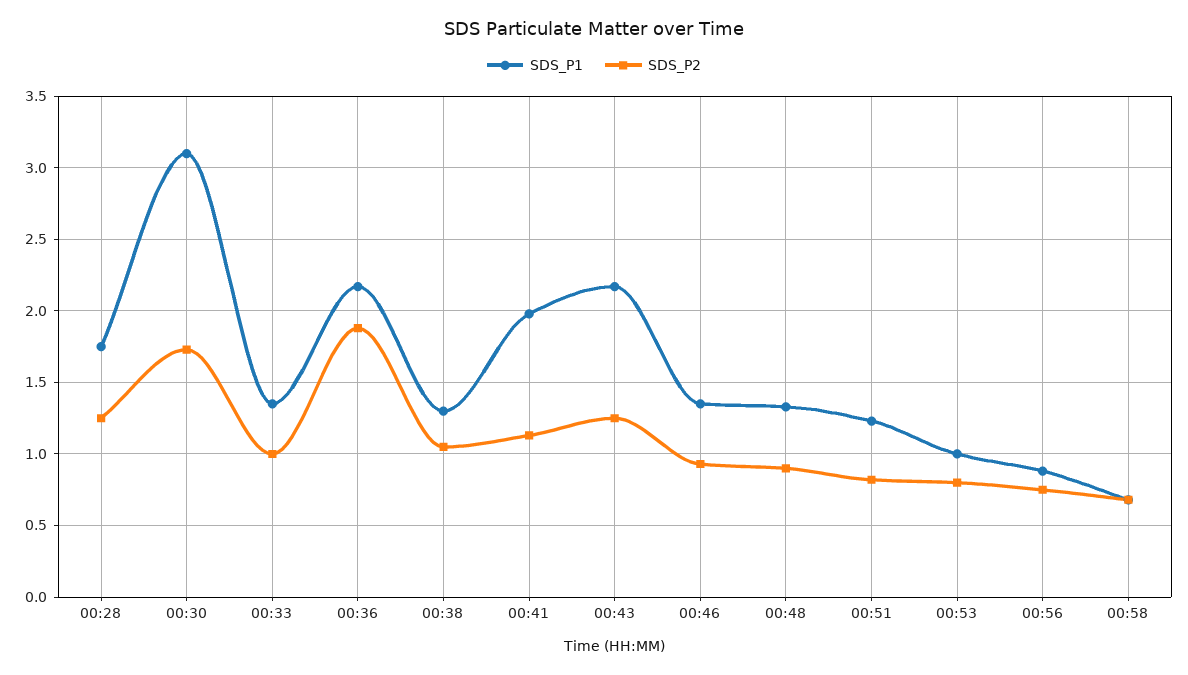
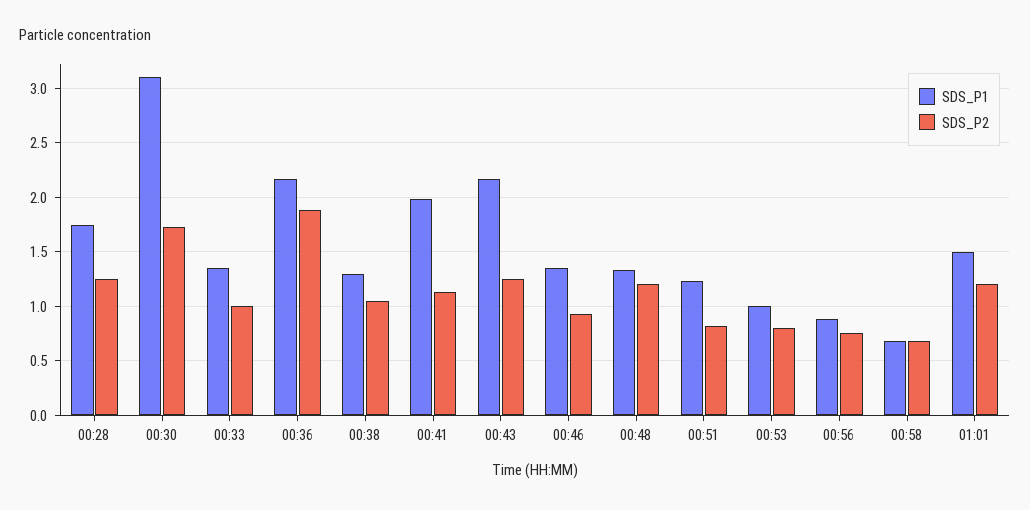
SDS_P2, 00:48: 0.9 -> 1.2
SDS_P1, 01:01: none -> 1.5
SDS_P2, 01:01: none -> 1.2

